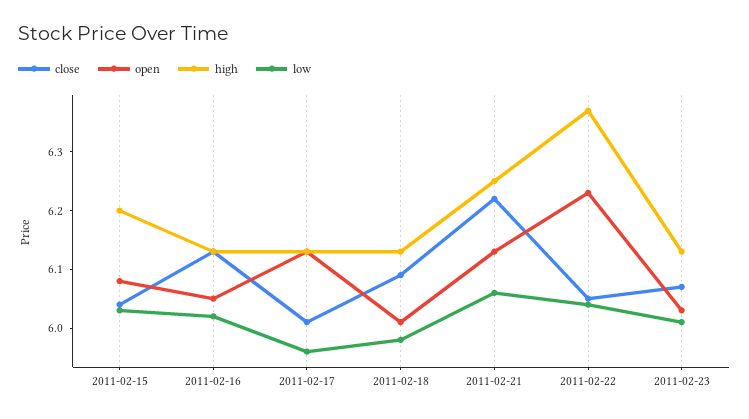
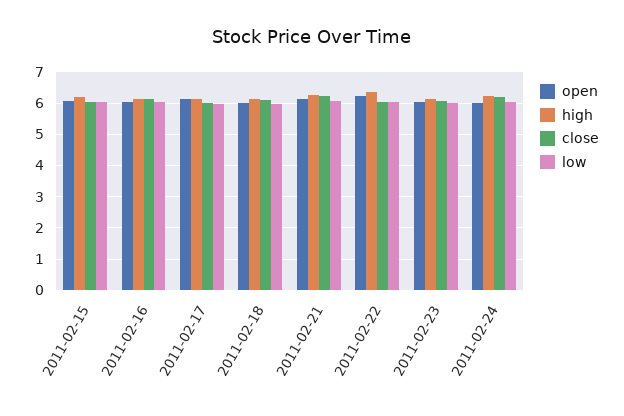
open, 2011-02-24: none -> 6
high, 2011-02-24: none -> 6.2
close, 2011-02-24: none -> 6.2
low, 2011-02-24: none -> 6

